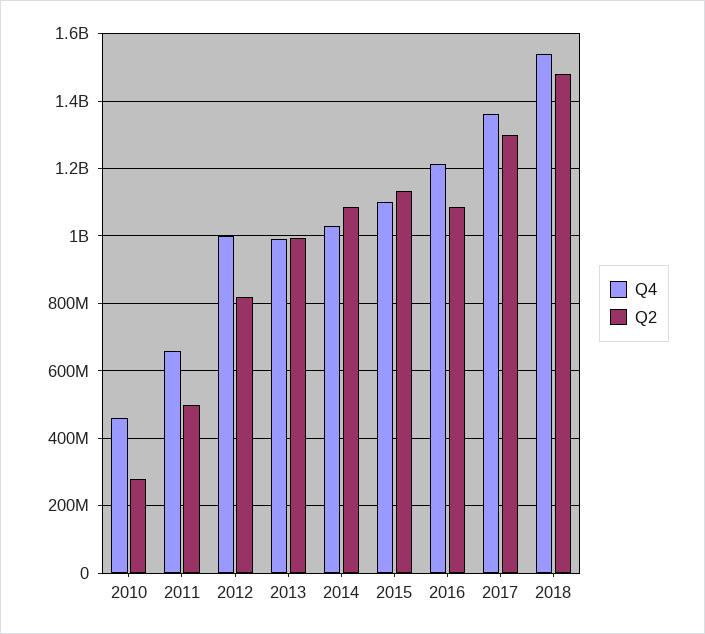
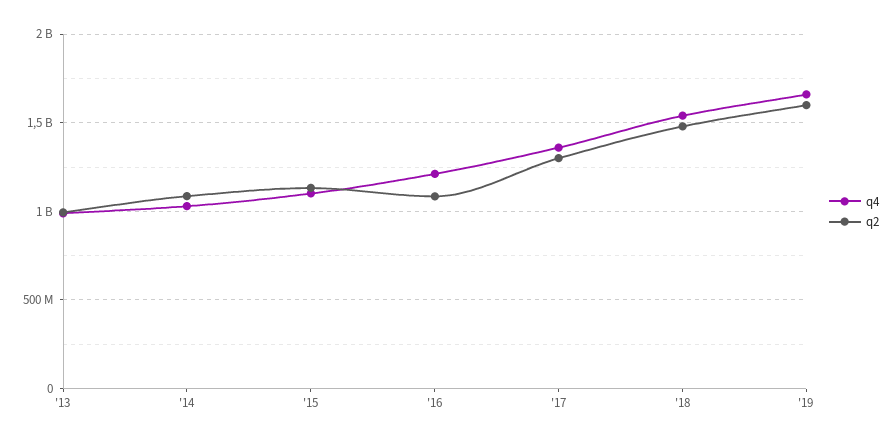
Q4, 2010: 460000000 -> none
Q2, 2010: 280000000 -> none
Q4, 2011: 660000000 -> none
Q2, 2011: 500000000 -> none
Q4, 2012: 1000000000 -> none
Q2, 2012: 820000000 -> none
Q4, '19: none -> 1650000000
Q2, '19: none -> 1600000000

